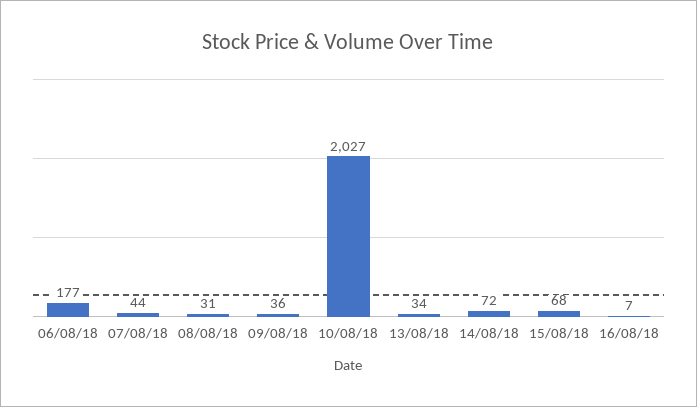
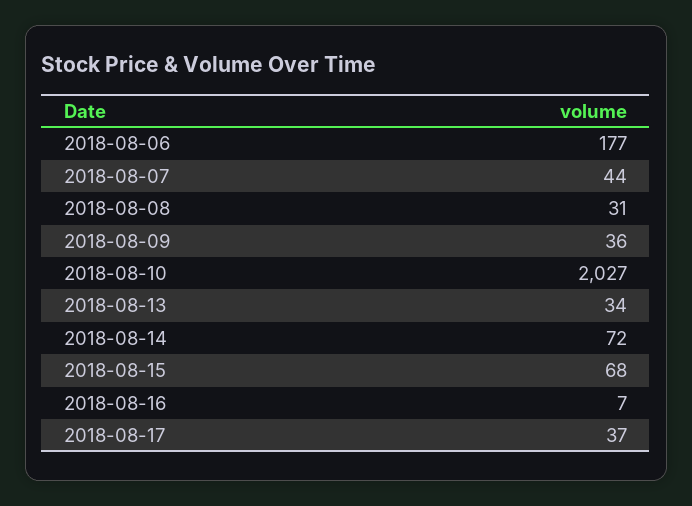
2018-08-17: none -> 37

